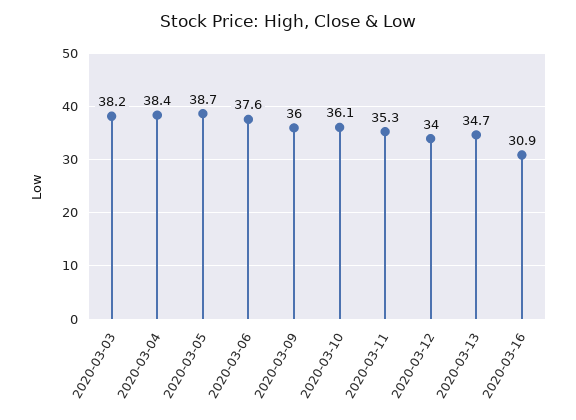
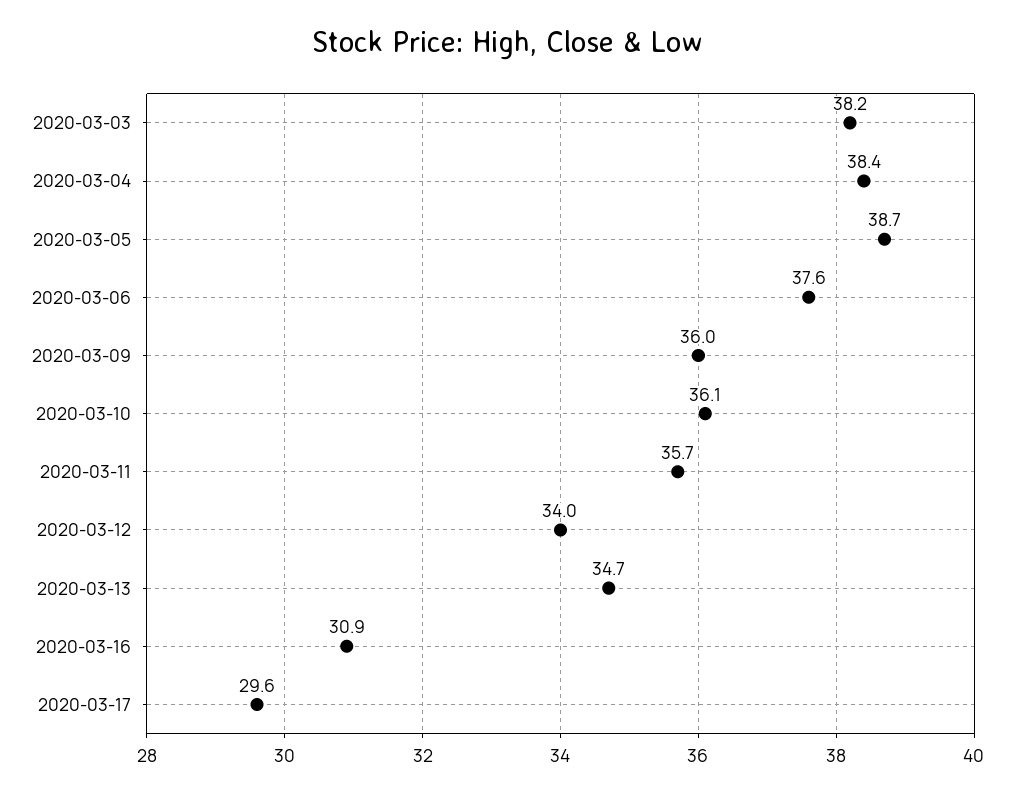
2020-03-11: 35.3 -> 35.7
2020-03-17: none -> 29.6

